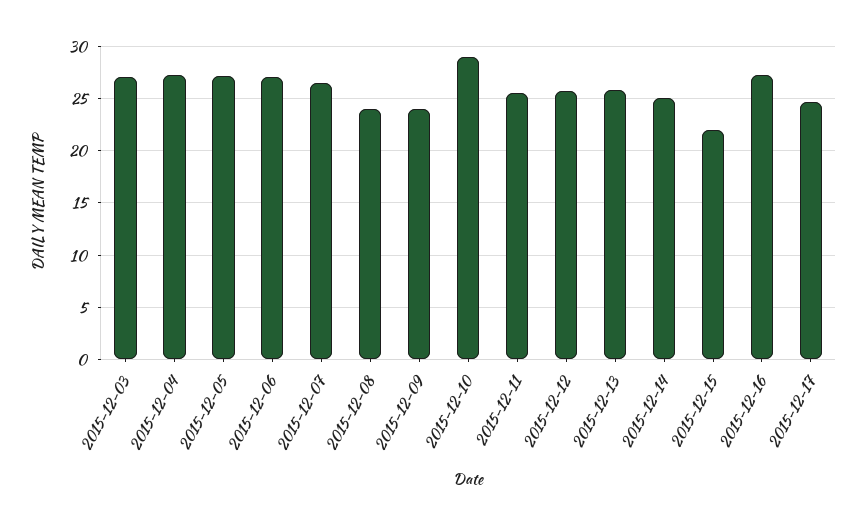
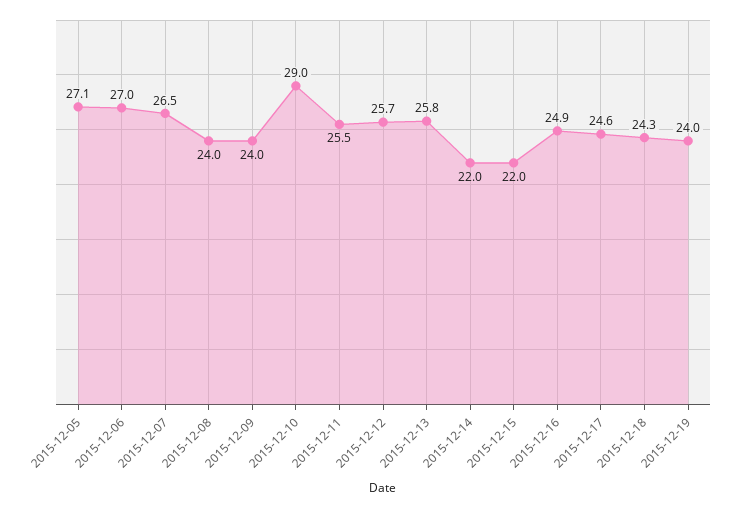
2015-12-03: 27 -> none
2015-12-04: 27 -> none
2015-12-14: 25 -> 22
2015-12-16: 27 -> 24.9
2015-12-18: none -> 24.3
2015-12-19: none -> 24

